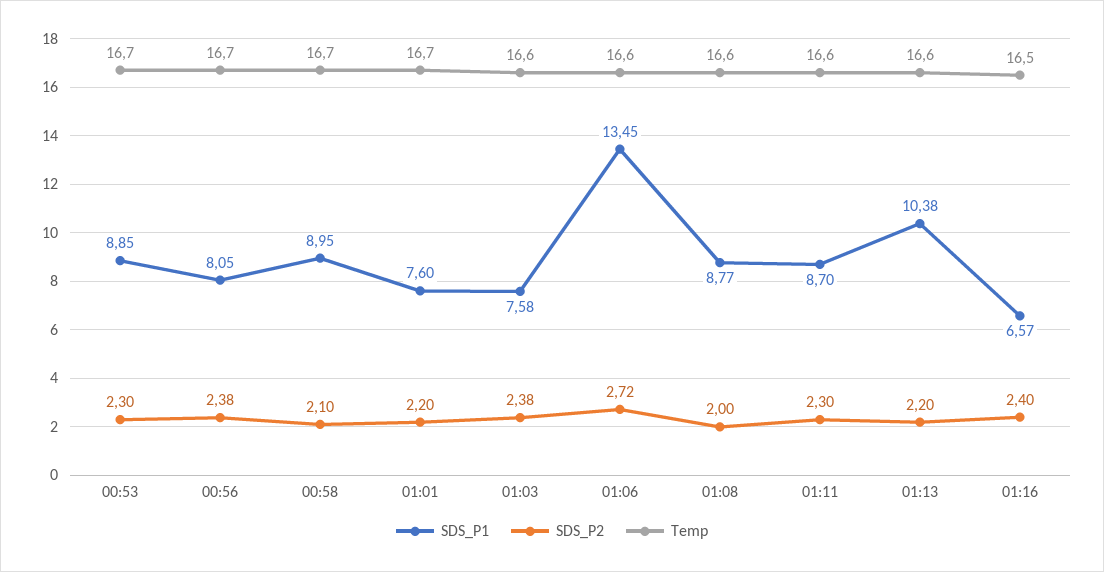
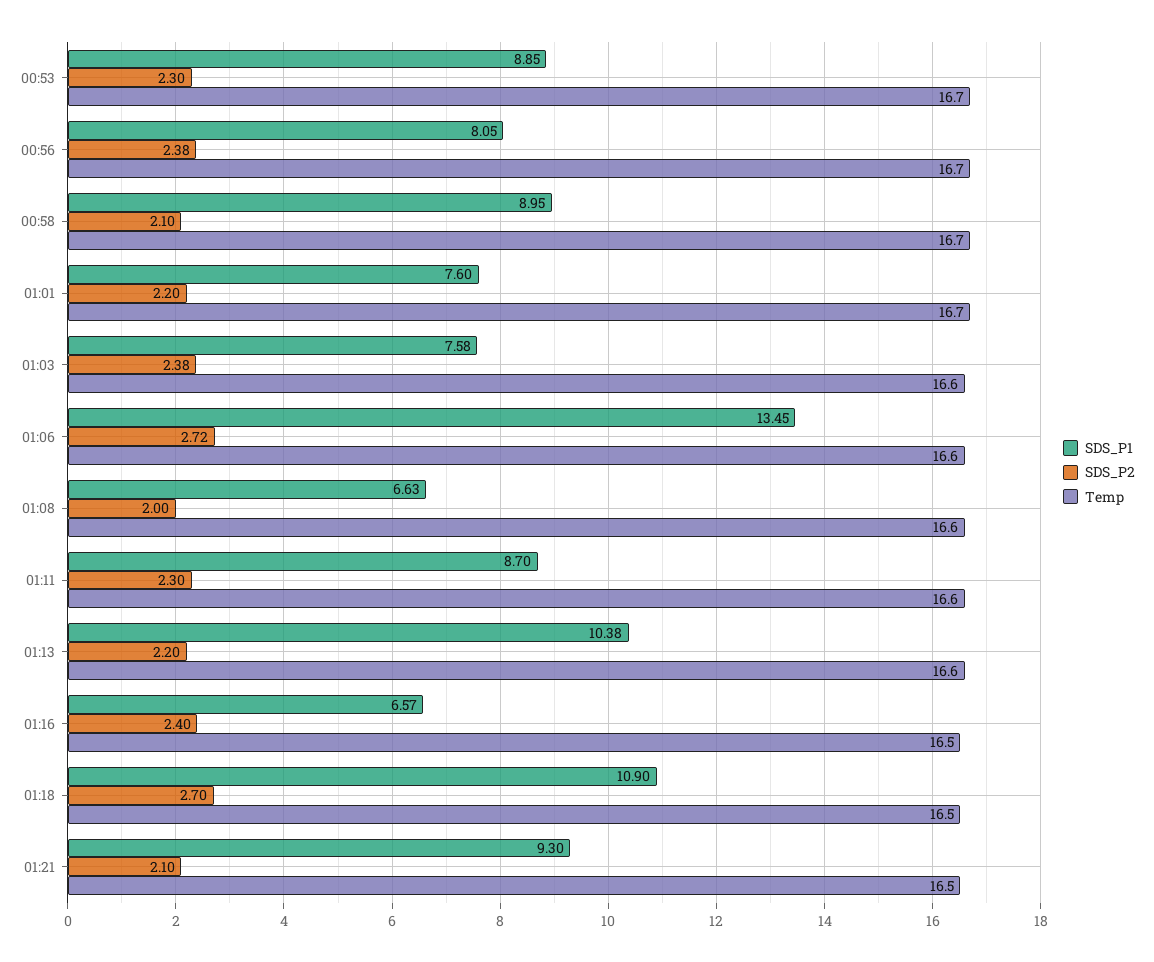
SDS_P1, 01:08: 8.77 -> 6.63
SDS_P1, 01:18: none -> 10.9
SDS_P2, 01:18: none -> 2.7
Temp, 01:18: none -> 16.5
SDS_P1, 01:21: none -> 9.3
SDS_P2, 01:21: none -> 2.1
Temp, 01:21: none -> 16.5

